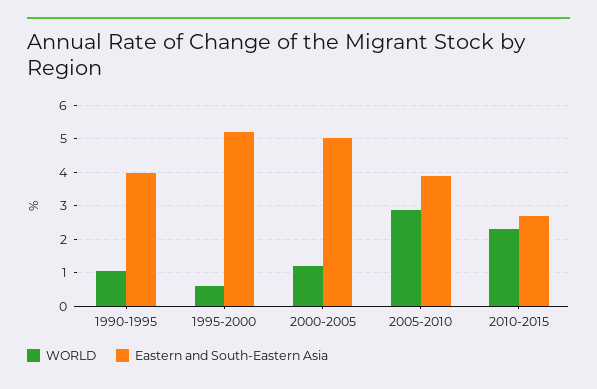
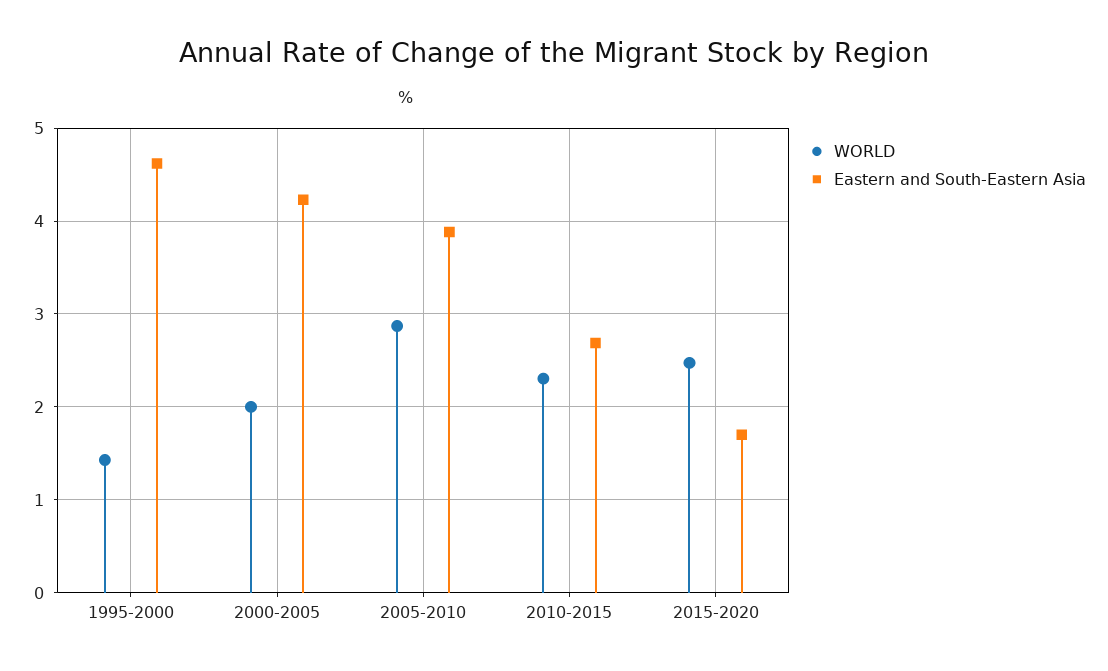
WORLD, 1990-1995: 1 -> none
Eastern and South-Eastern Asia, 1990-1995: 4 -> none
WORLD, 1995-2000: 0.6 -> 1.4
Eastern and South-Eastern Asia, 1995-2000: 5.2 -> 4.6
WORLD, 2000-2005: 1.2 -> 2
Eastern and South-Eastern Asia, 2000-2005: 5 -> 4.2
WORLD, 2015-2020: none -> 2.5
Eastern and South-Eastern Asia, 2015-2020: none -> 1.7

